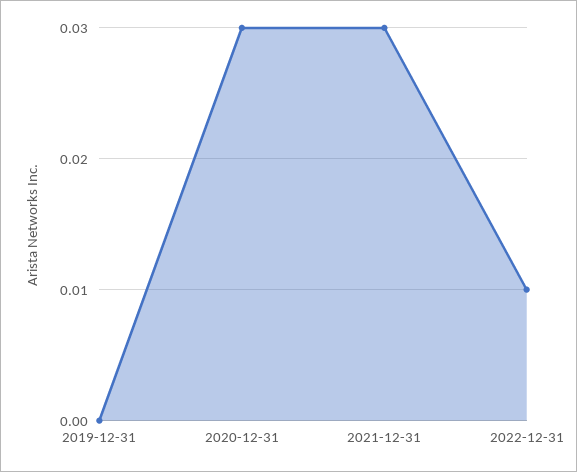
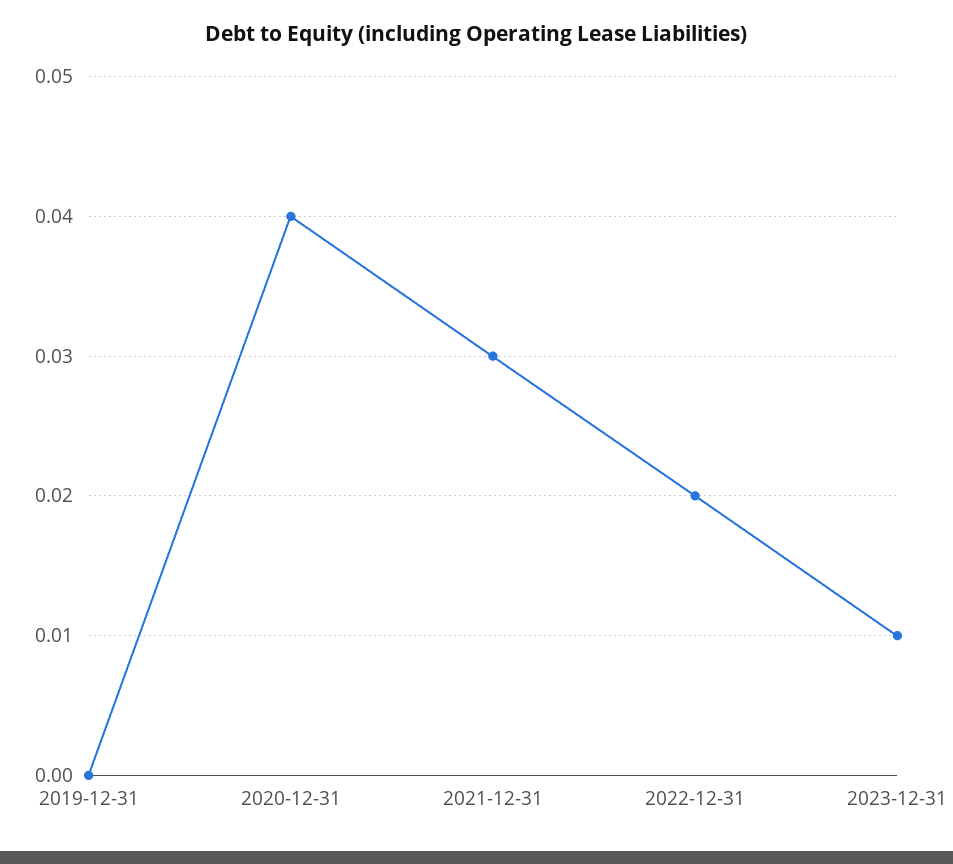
2020-12-31: 0.03 -> 0.04
2022-12-31: 0.01 -> 0.02
2023-12-31: none -> 0.01

